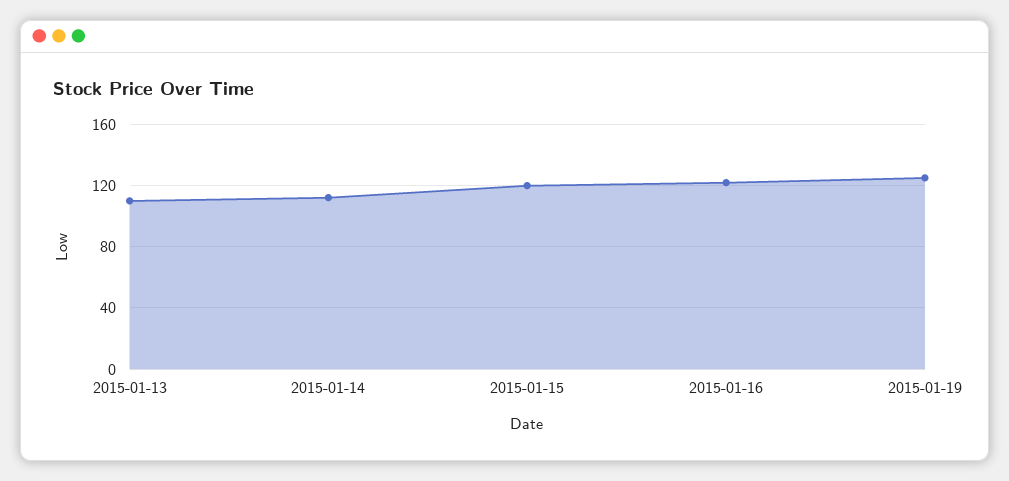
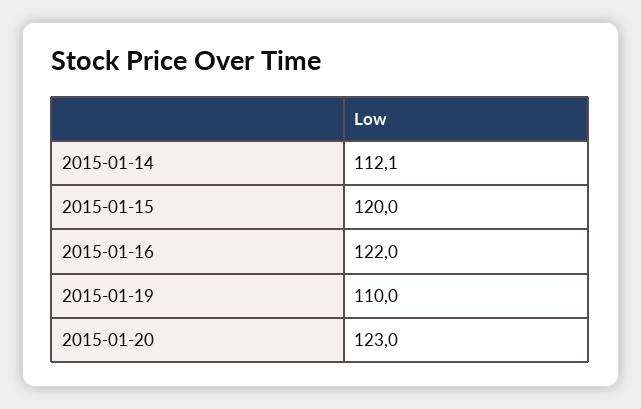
2015-01-13: 110 -> none
2015-01-19: 125 -> 110
2015-01-20: none -> 123

